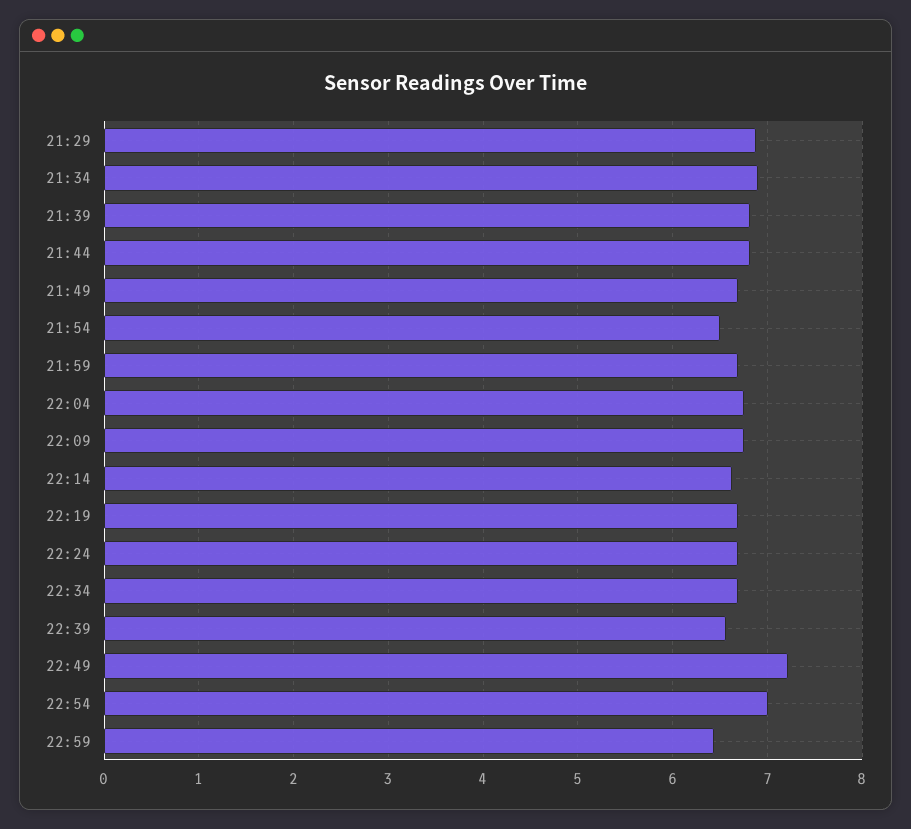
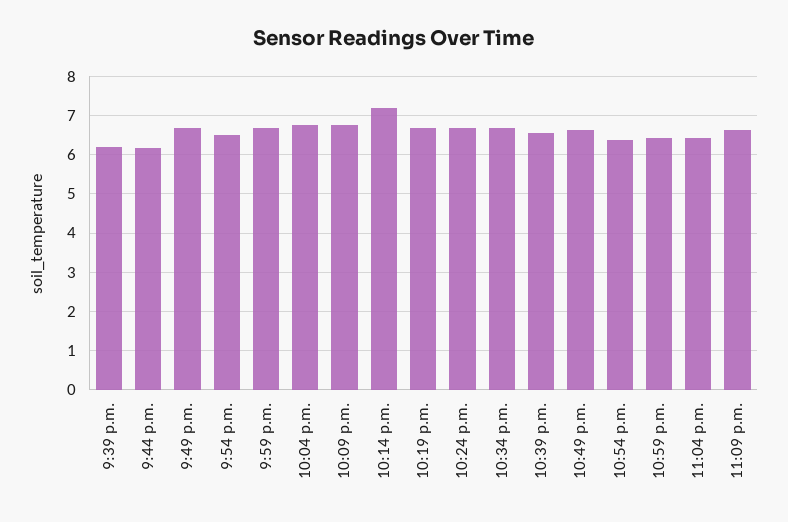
21:29: 6.9 -> none
21:34: 6.9 -> none
21:39: 6.8 -> 6.2
21:44: 6.8 -> 6.2
22:14: 6.6 -> 7.2
22:49: 7.2 -> 6.6
22:54: 7 -> 6.4
11:04 p.m.: none -> 6.4
11:09 p.m.: none -> 6.6

